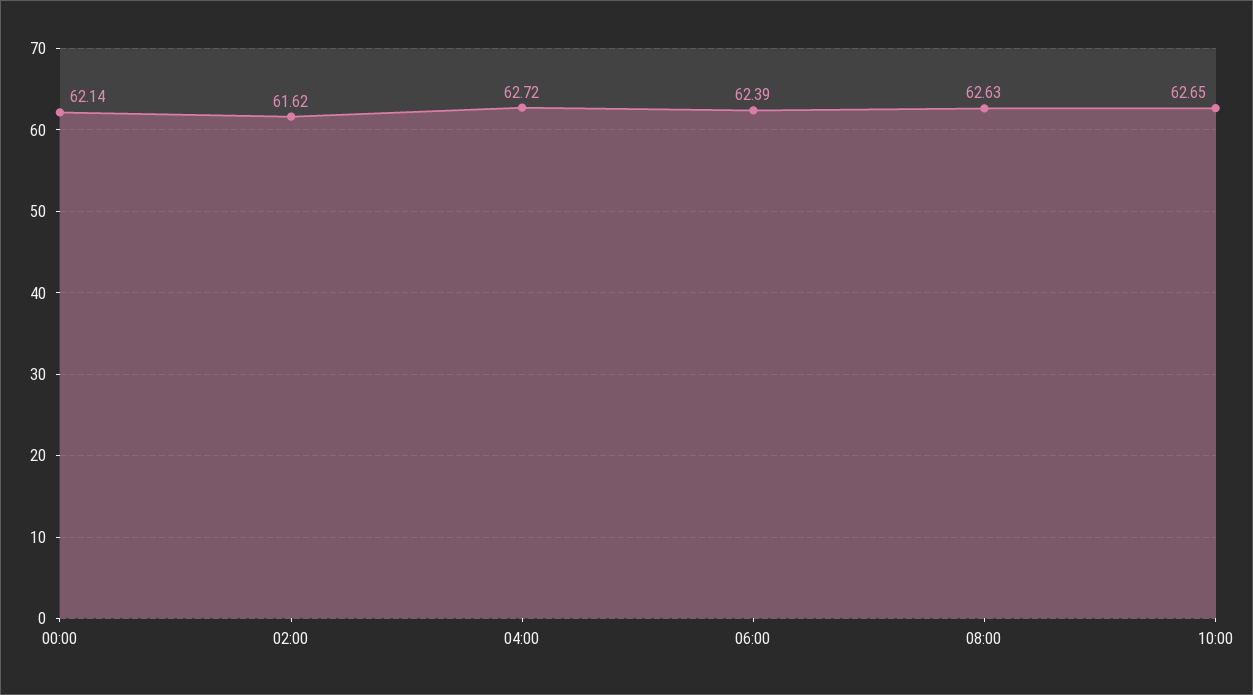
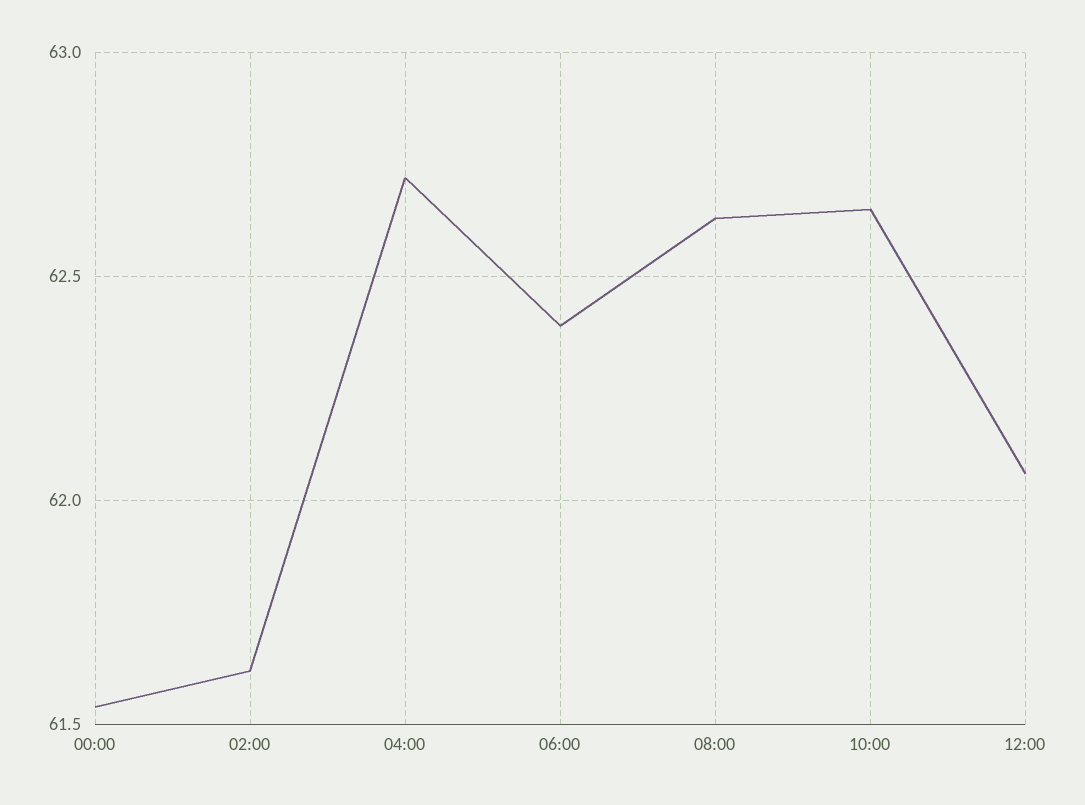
00:00: 62.14 -> 61.55
12:00: none -> 62.05

